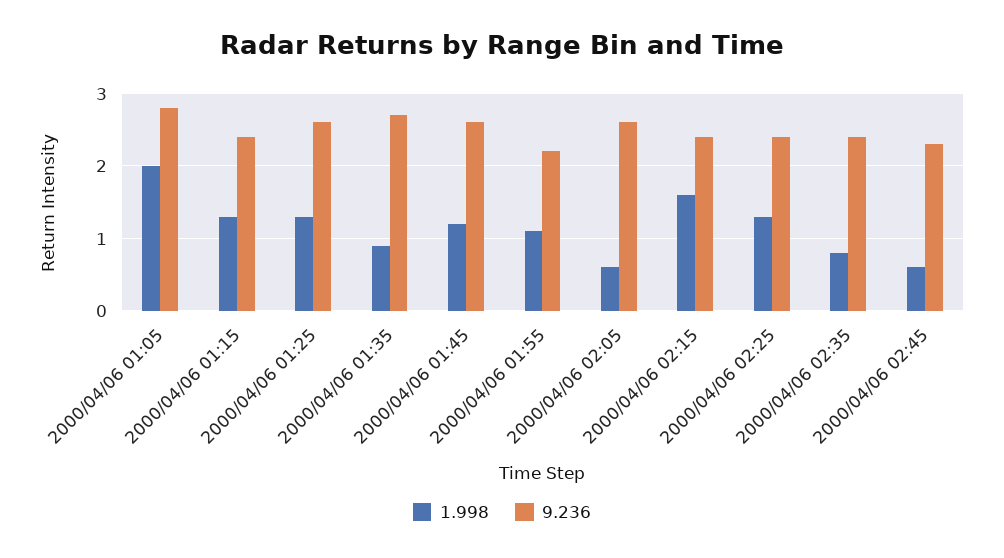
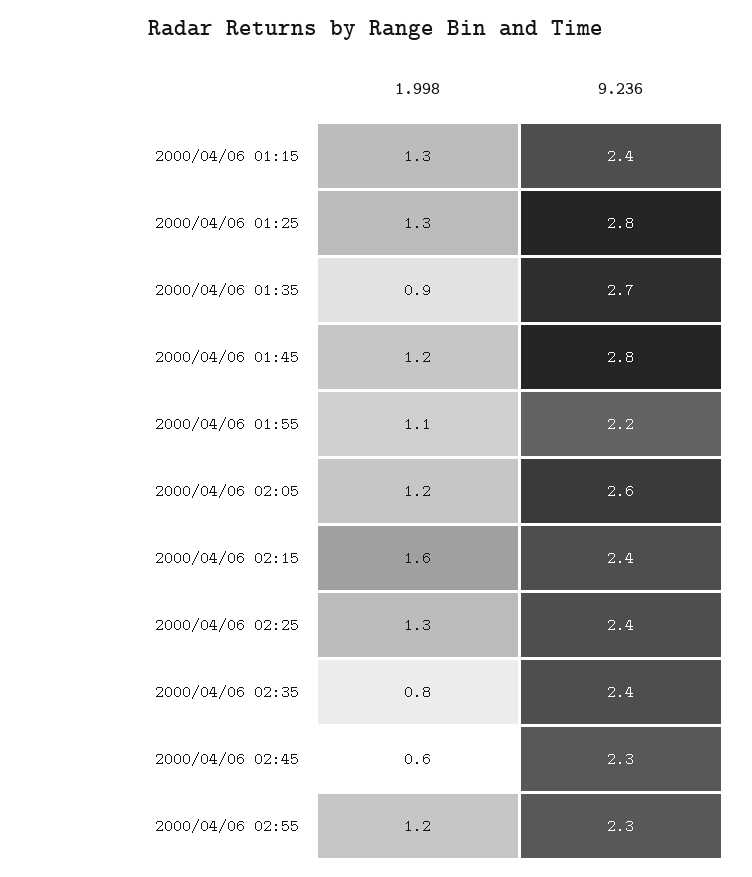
1.998, 2000/04/06 01:05: 2 -> none
9.236, 2000/04/06 01:05: 2.8 -> none
9.236, 2000/04/06 01:25: 2.6 -> 2.8
9.236, 2000/04/06 01:45: 2.6 -> 2.8
1.998, 2000/04/06 02:05: 0.6 -> 1.2
1.998, 2000/04/06 02:55: none -> 1.2
9.236, 2000/04/06 02:55: none -> 2.3

